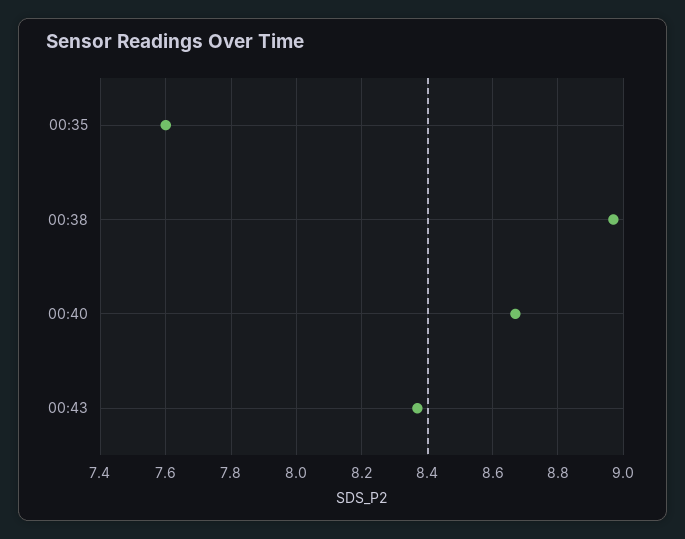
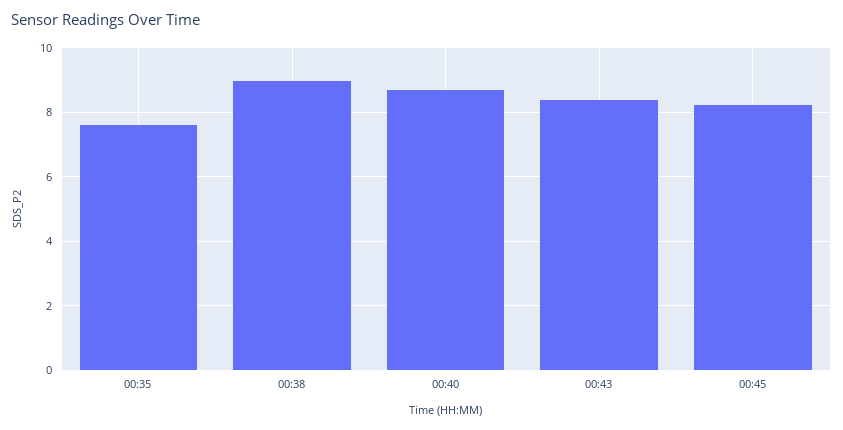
00:45: none -> 8.2

